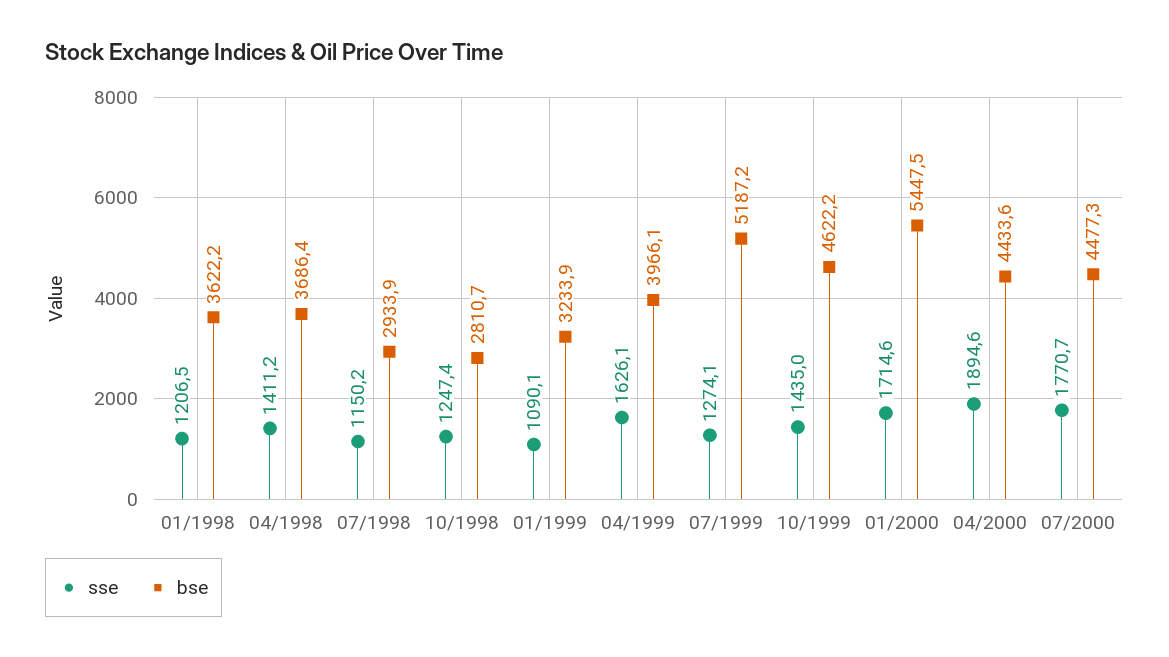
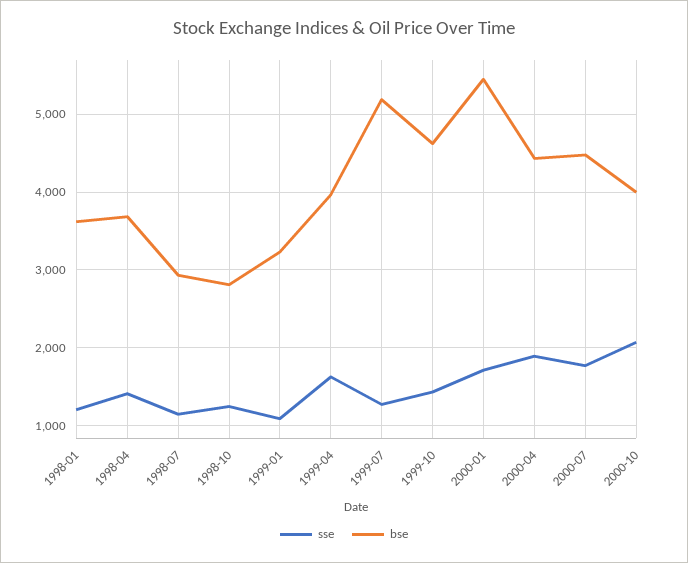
sse, 2000-10: none -> 2100
bse, 2000-10: none -> 4000

